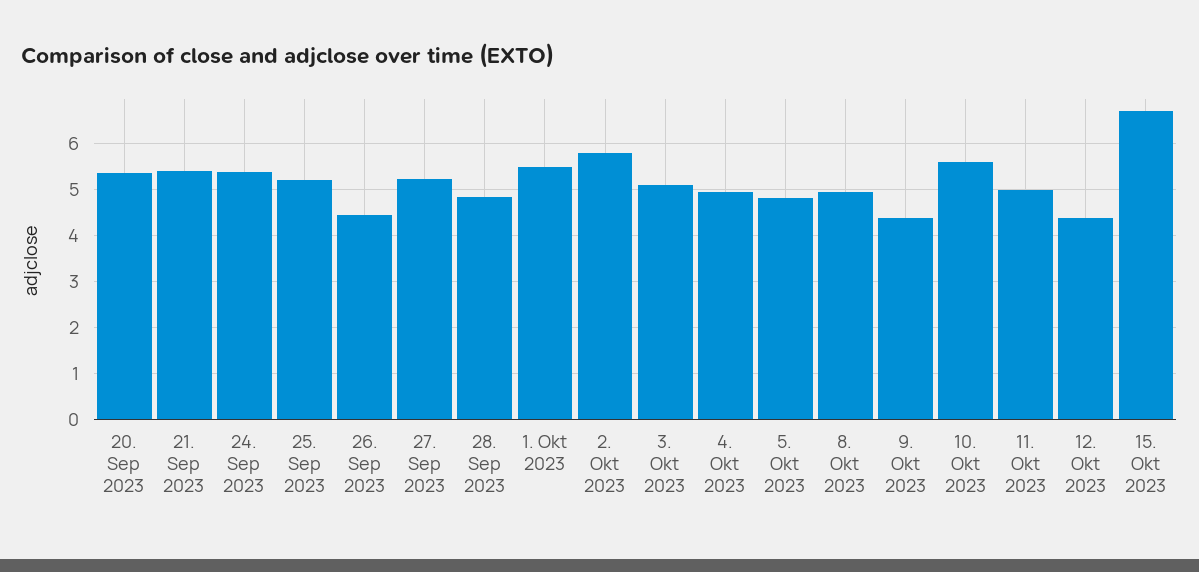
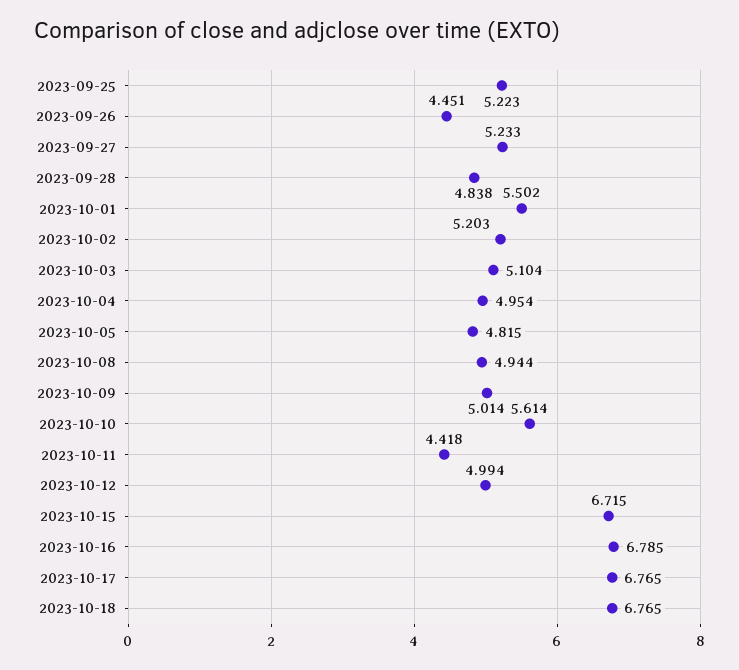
20. Sep 2023: 5.4 -> none
21. Sep 2023: 5.4 -> none
24. Sep 2023: 5.4 -> none
2. Okt 2023: 5.8 -> 5.203
9. Okt 2023: 4.4 -> 5.014
11. Okt 2023: 5 -> 4.418
12. Okt 2023: 4.4 -> 4.994
2023-10-16: none -> 6.785
2023-10-17: none -> 6.765
2023-10-18: none -> 6.765

